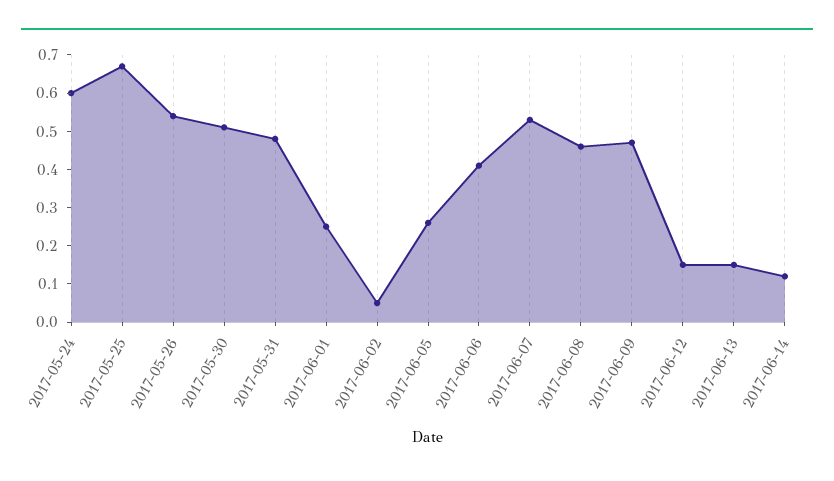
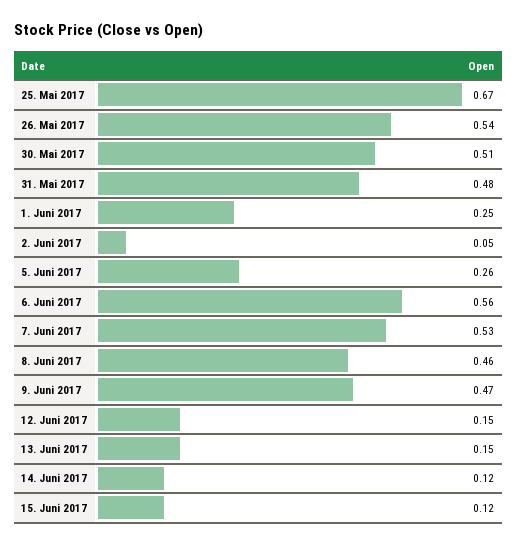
2017-05-24: 0.6 -> none
2017-06-06: 0.4 -> 0.56
15. Juni 2017: none -> 0.12

